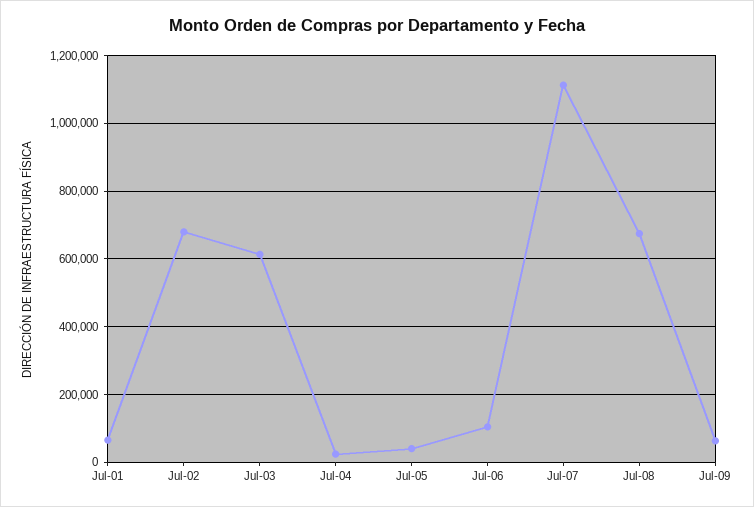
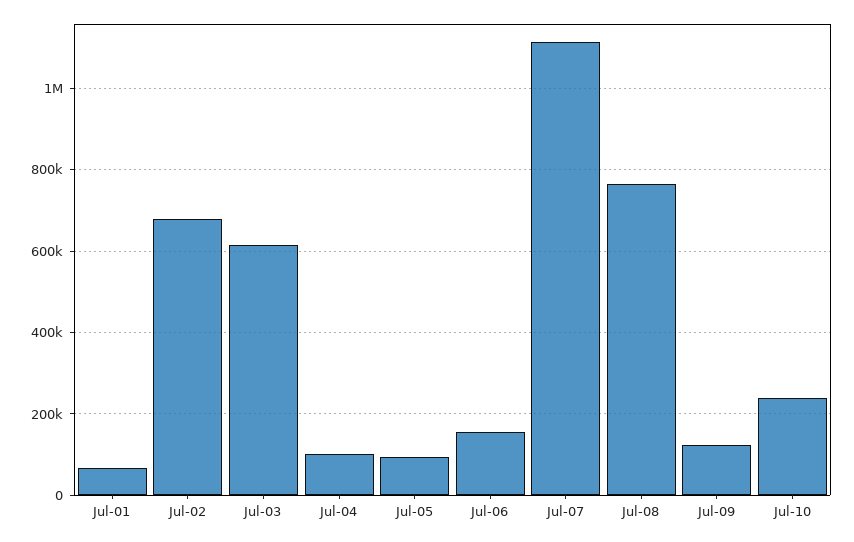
Jul-04: 20000 -> 100000
Jul-05: 40000 -> 100000
Jul-06: 100000 -> 160000
Jul-08: 680000 -> 760000
Jul-09: 60000 -> 120000
Jul-10: none -> 240000

